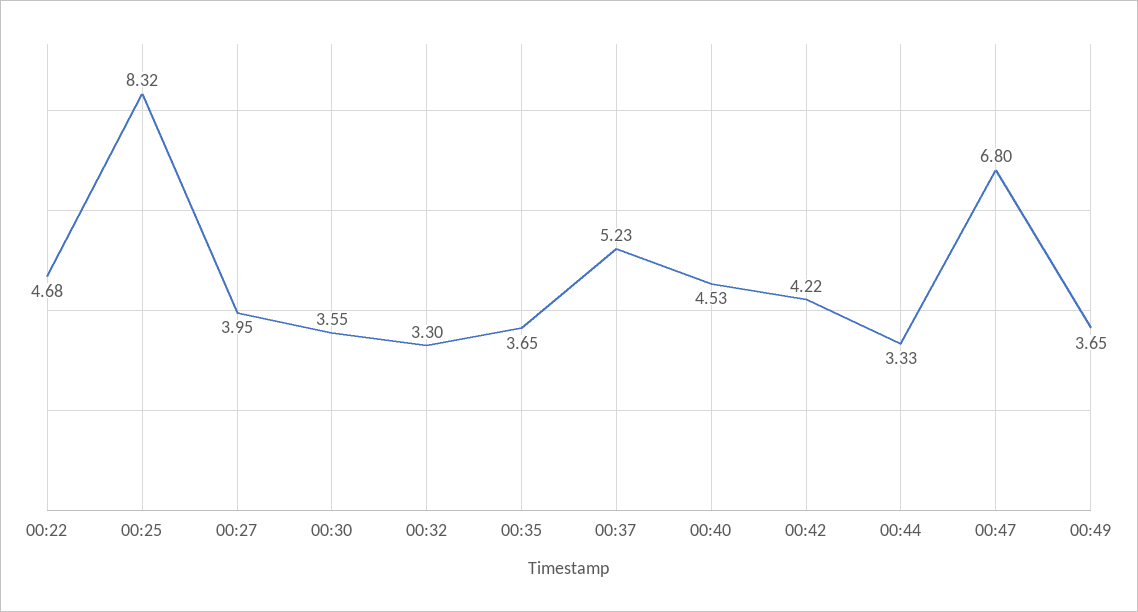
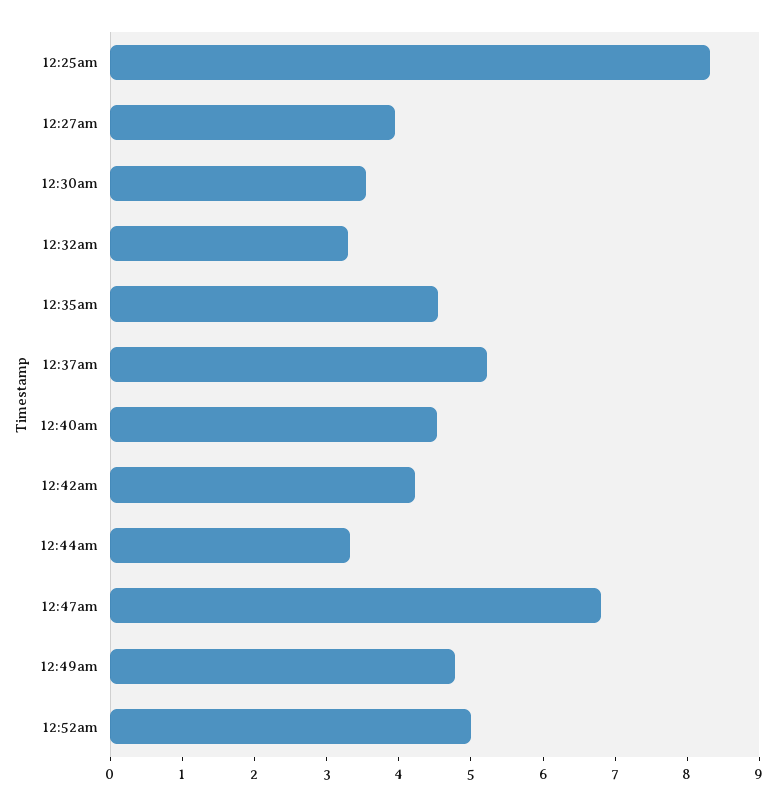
00:22: 4.68 -> none
00:35: 3.65 -> 4.6
00:49: 3.65 -> 4.8
12:52am: none -> 5

